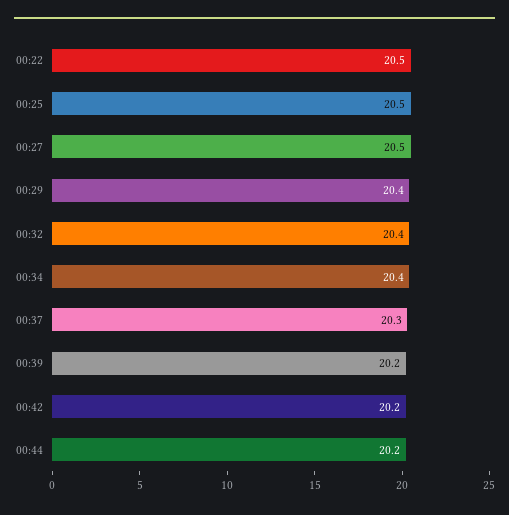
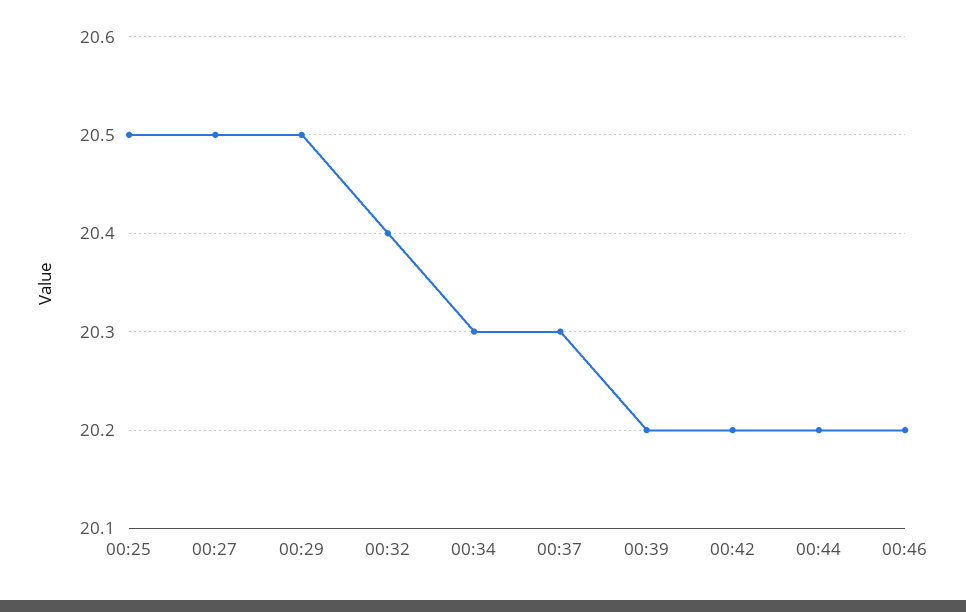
00:22: 20.5 -> none
00:29: 20.4 -> 20.5
00:34: 20.4 -> 20.3
00:46: none -> 20.2

